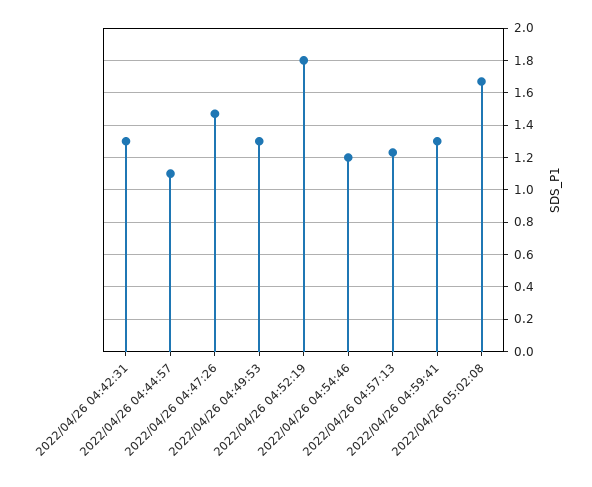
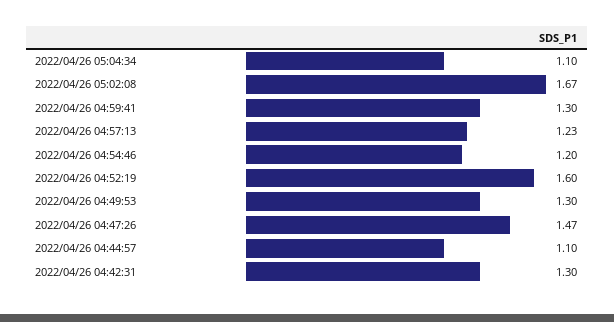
2022/04/26 04:52:19: 1.8 -> 1.6
2022/04/26 05:04:34: none -> 1.1

